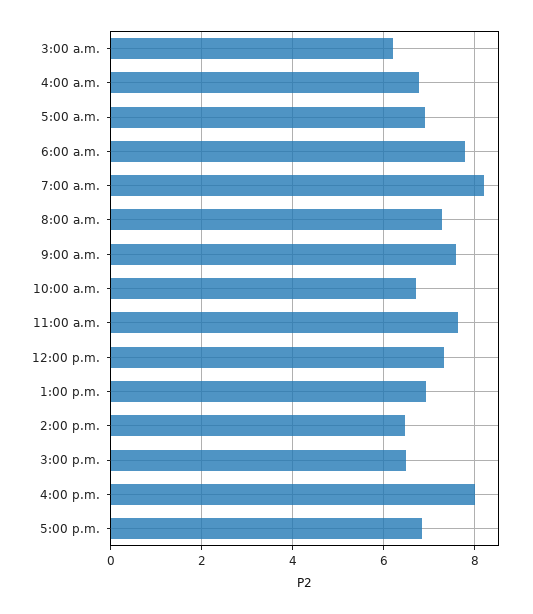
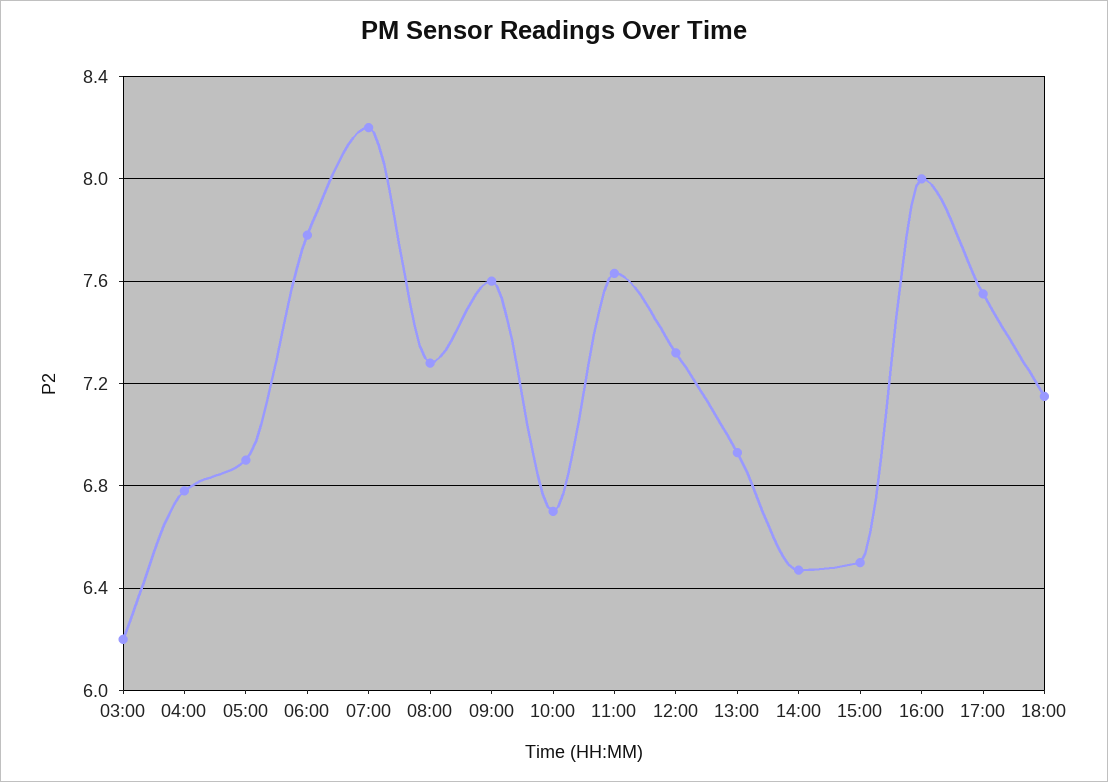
5:00 p.m.: 6.8 -> 7.55
18:00: none -> 7.15

